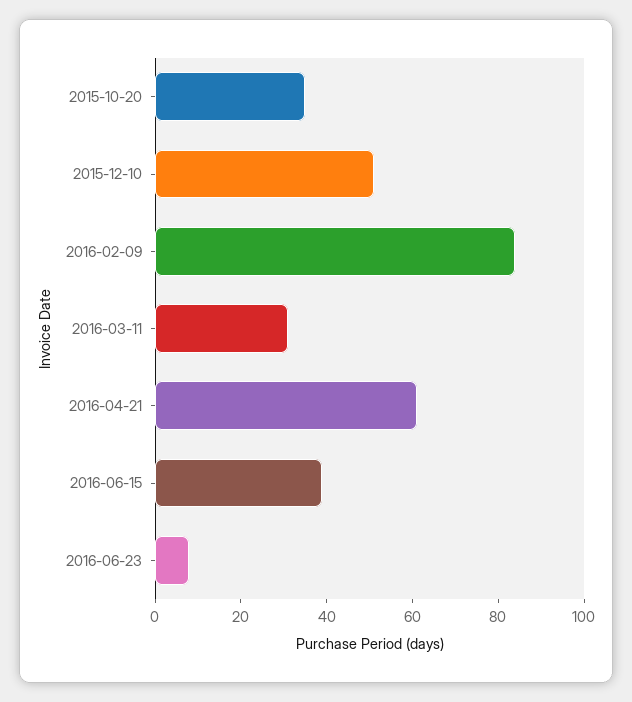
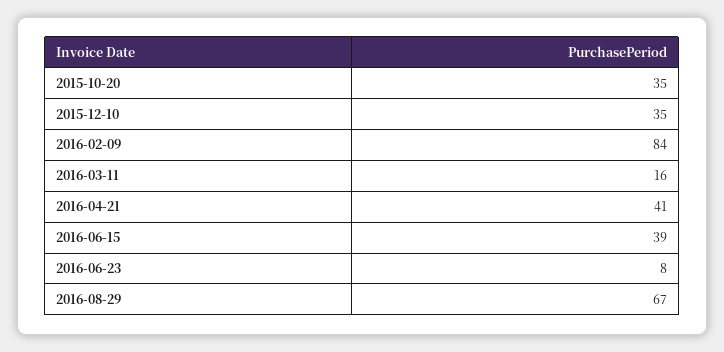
2015-12-10: 50 -> 35
2016-03-11: 30 -> 16
2016-04-21: 60 -> 41
2016-08-29: none -> 67

